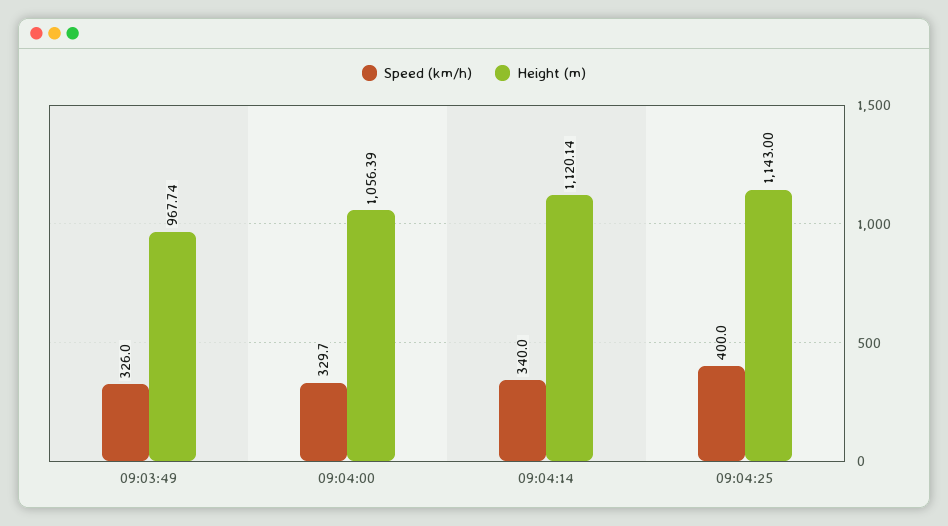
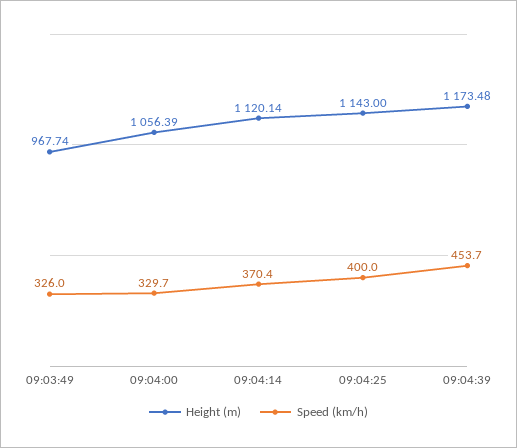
Speed (km/h), 09:04:14: 340 -> 370.4
Height (m), 09:04:39: none -> 1173.48
Speed (km/h), 09:04:39: none -> 453.7

